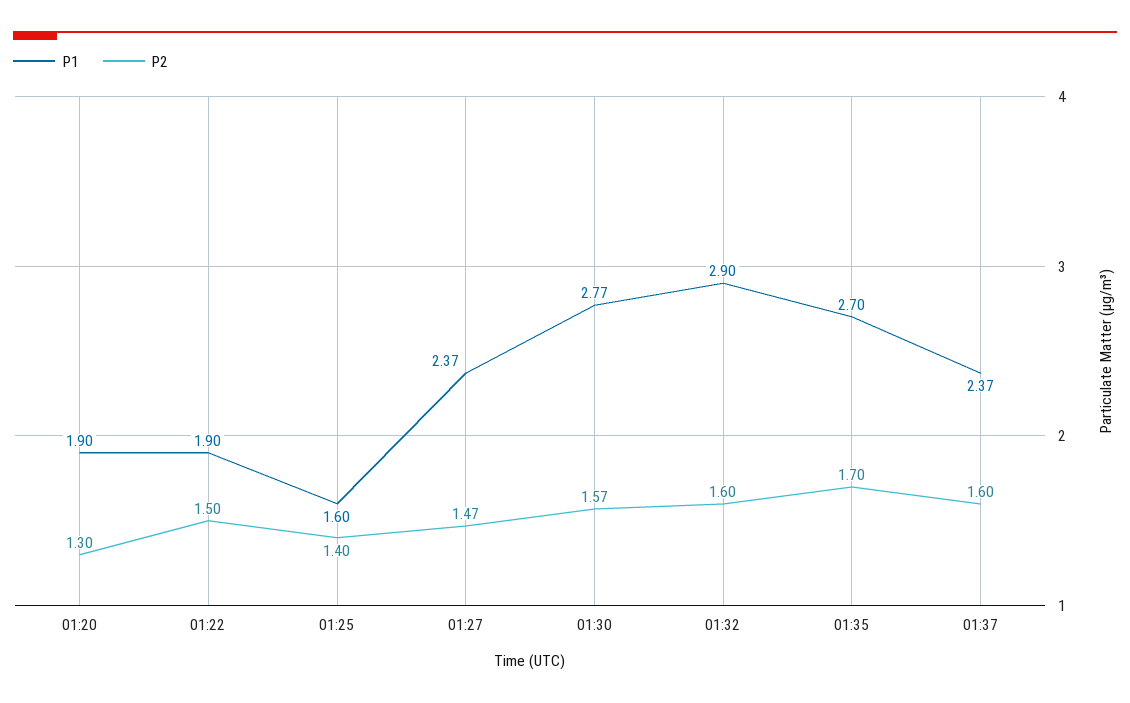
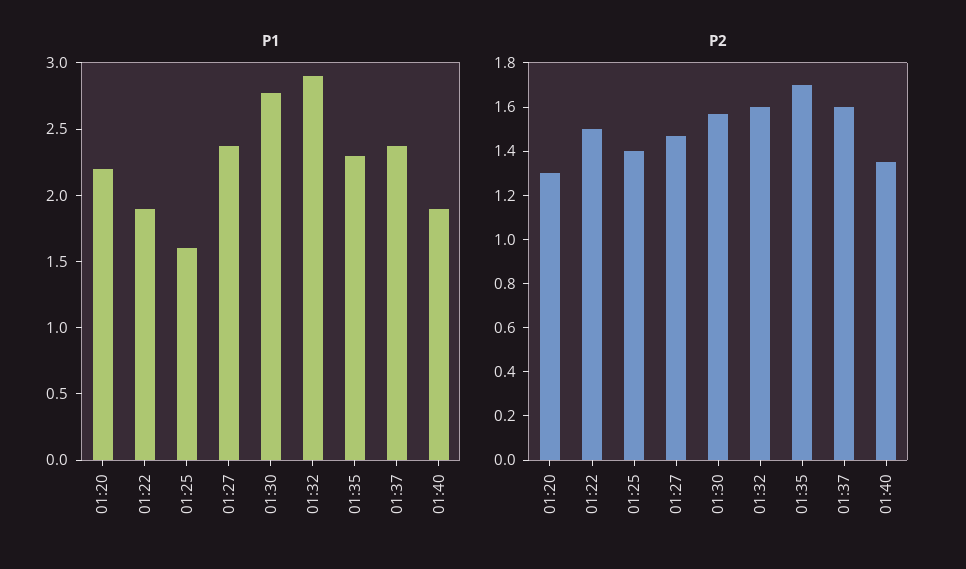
P1, 01:20: 1.9 -> 2.2
P1, 01:35: 2.7 -> 2.3
P1, 01:40: none -> 1.9
P2, 01:40: none -> 1.35

